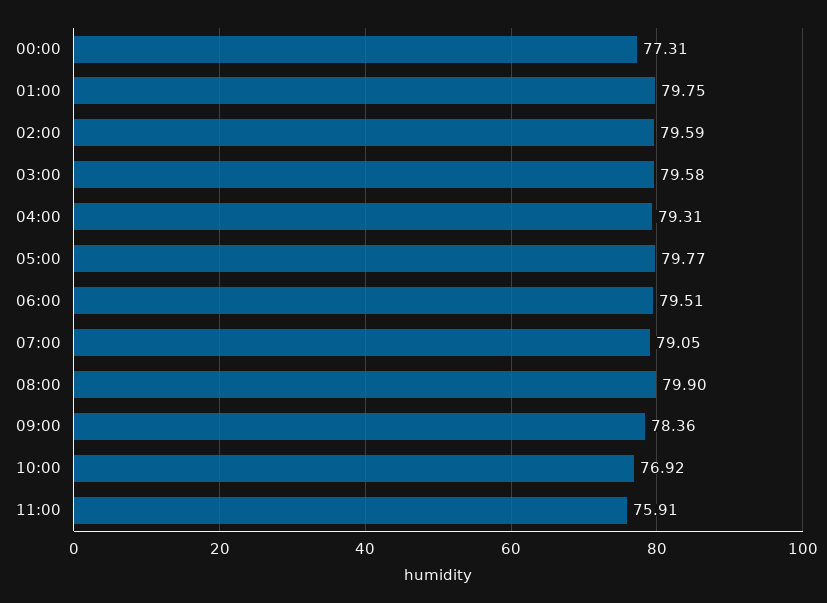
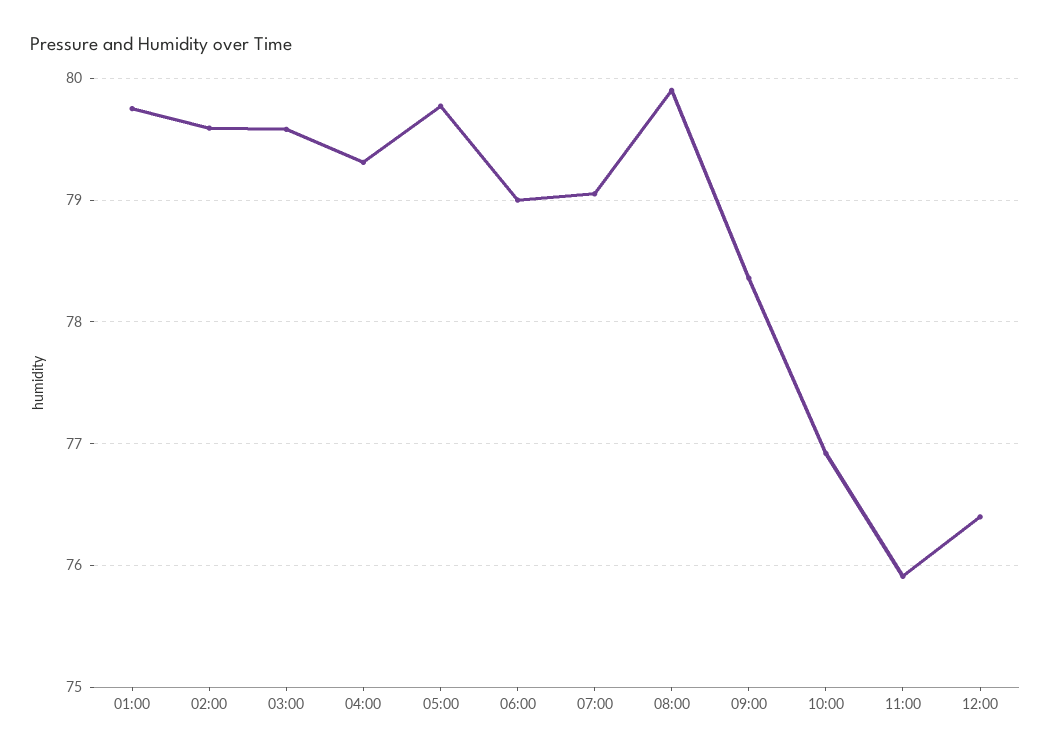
00:00: 77.31 -> none
06:00: 79.51 -> 79
12:00: none -> 76.4

